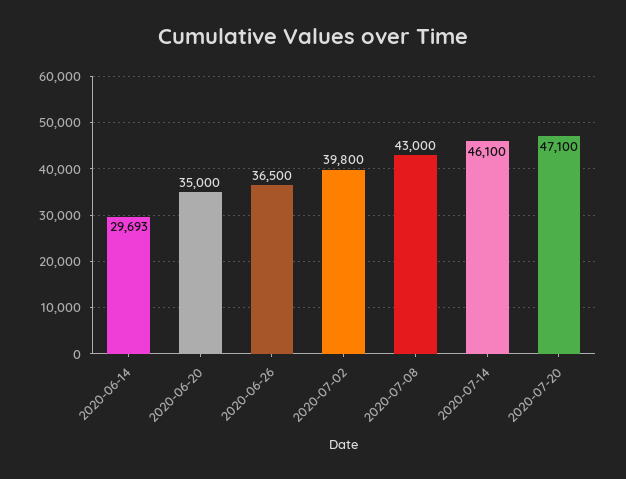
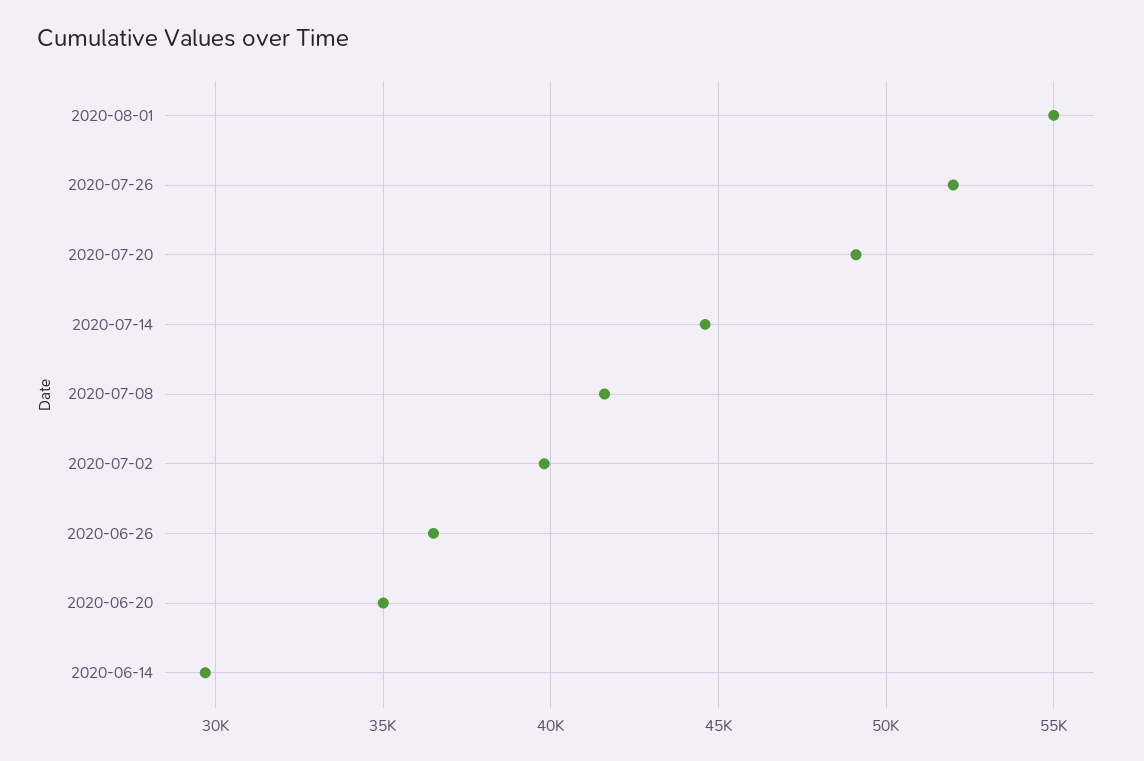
2020-07-08: 43000 -> 41500
2020-07-14: 46100 -> 44500
2020-07-20: 47100 -> 49000
2020-08-01: none -> 55000
2020-07-26: none -> 52000

